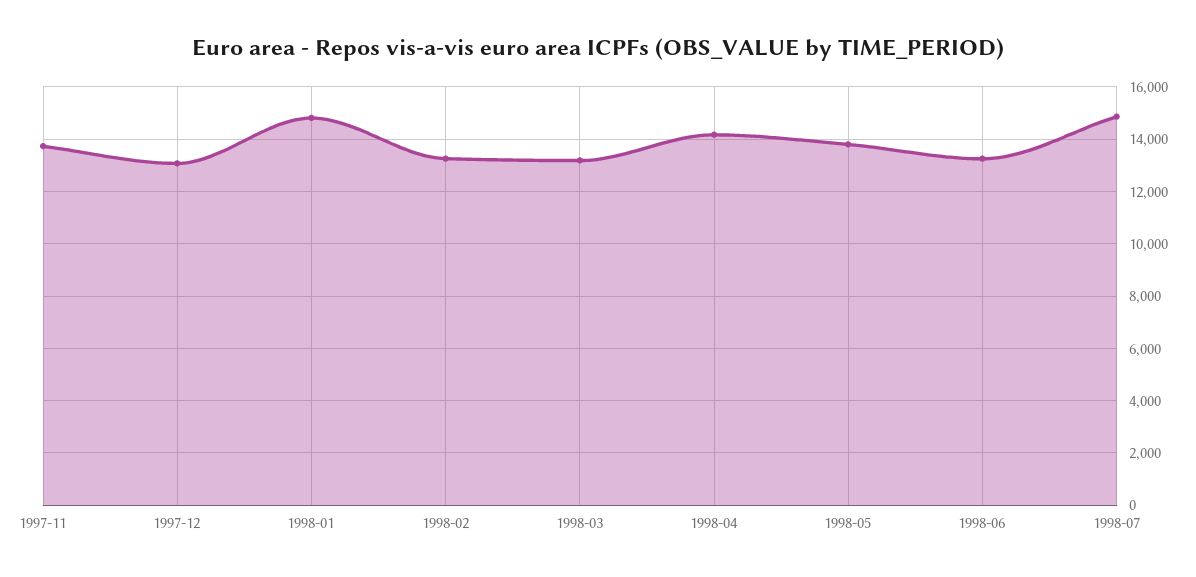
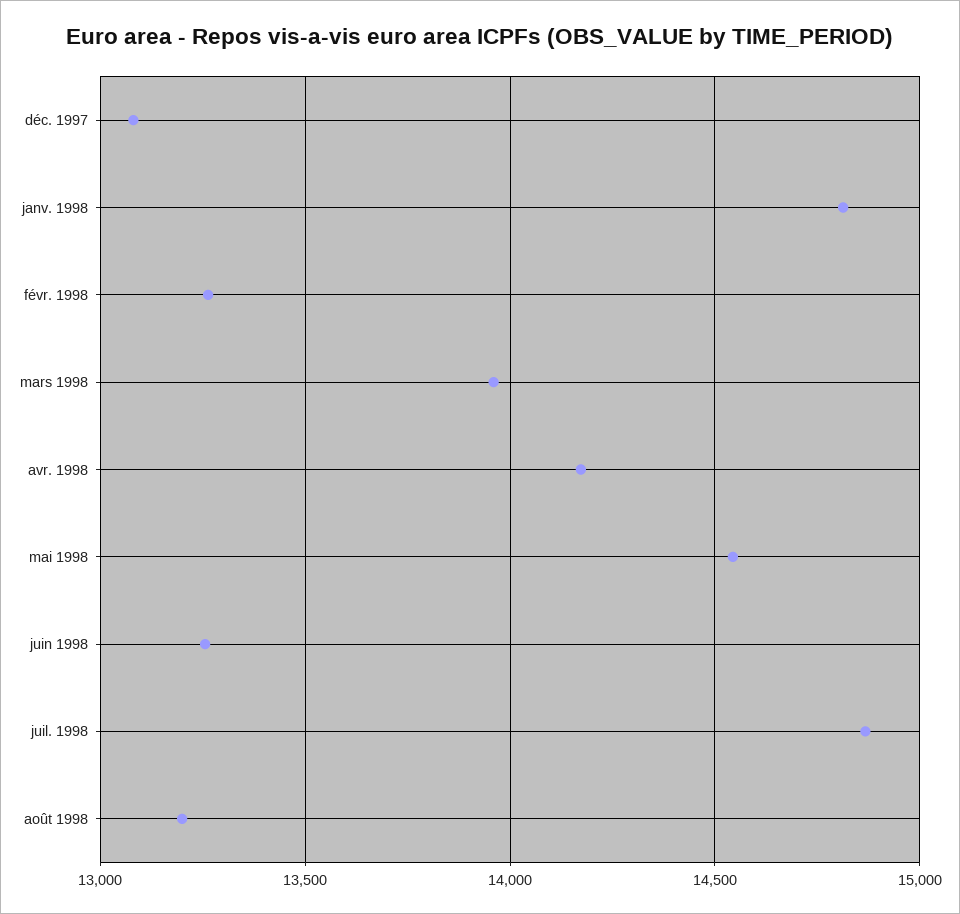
1997-11: 13750 -> none
1998-03: 13250 -> 13950
1998-05: 13750 -> 14550
août 1998: none -> 13200

